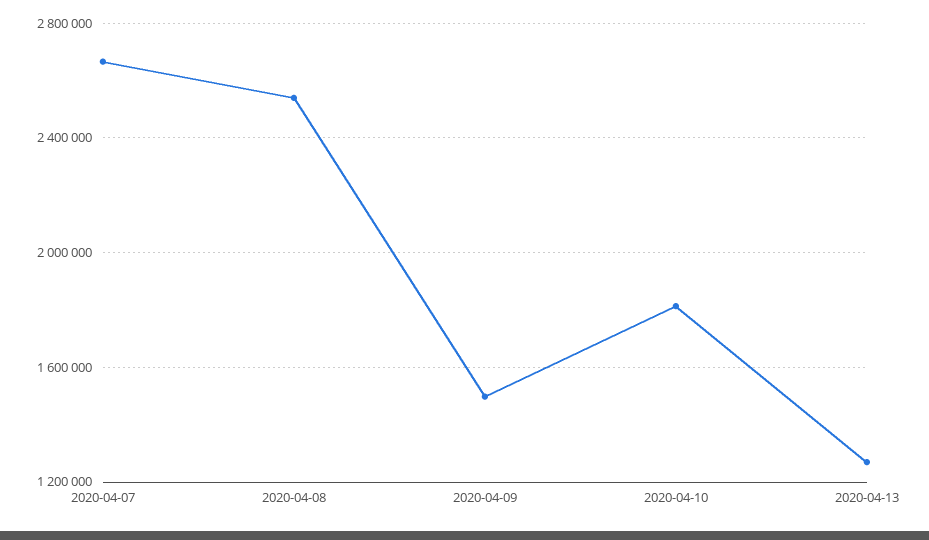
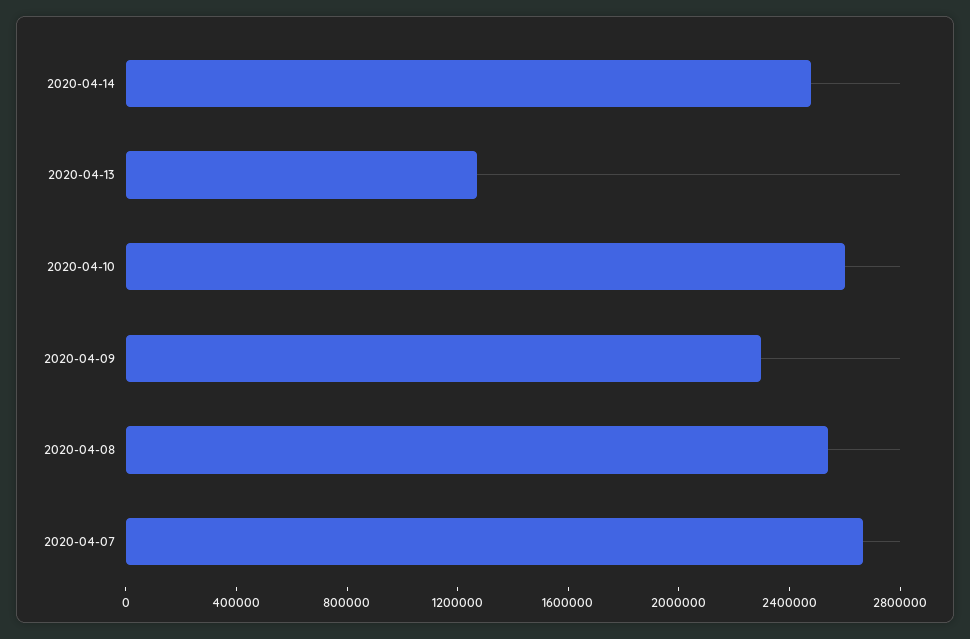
2020-04-09: 1500000 -> 2300000
2020-04-10: 1800000 -> 2600000
2020-04-14: none -> 2500000

